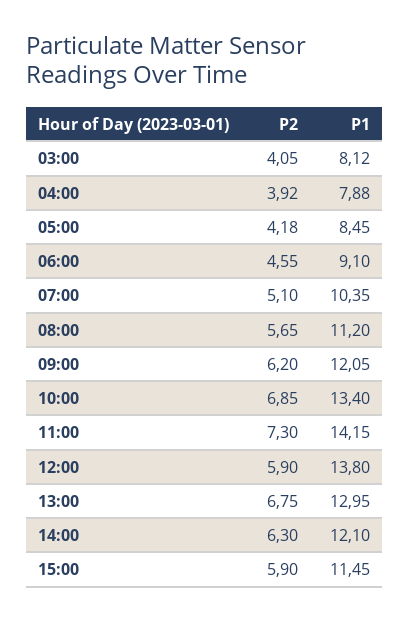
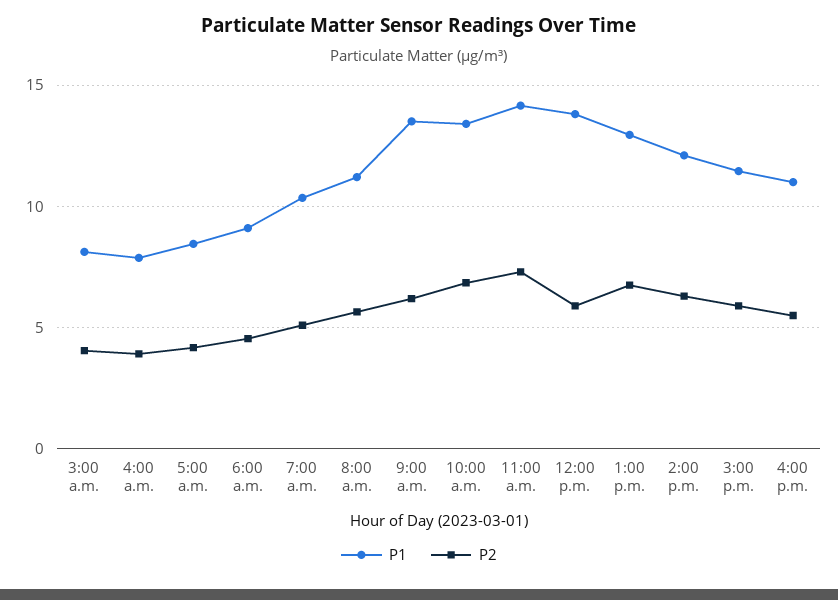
P1, 09:00: 12.05 -> 13.5
P1, 4:00 p.m.: none -> 11
P2, 4:00 p.m.: none -> 5.5

